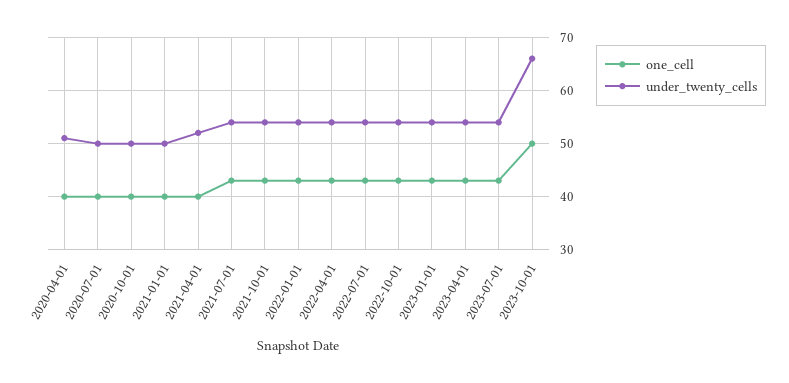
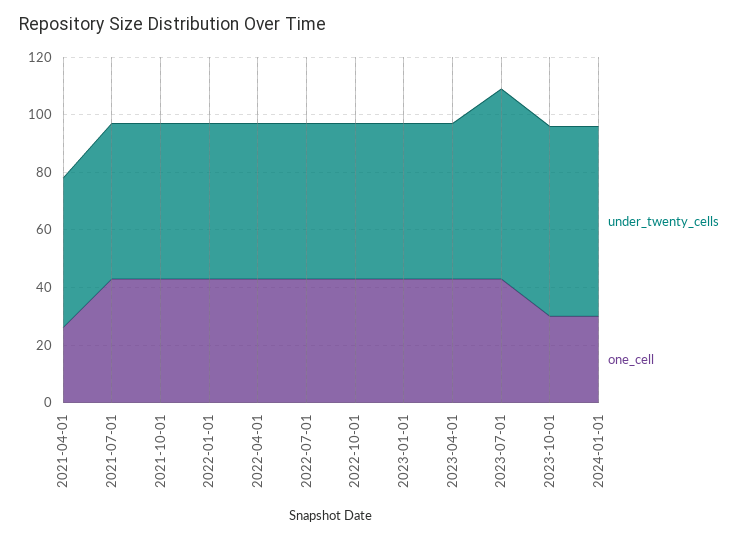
one_cell, 2020-04-01: 40 -> none
under_twenty_cells, 2020-04-01: 50 -> none
one_cell, 2020-07-01: 40 -> none
under_twenty_cells, 2020-07-01: 50 -> none
one_cell, 2020-10-01: 40 -> none
under_twenty_cells, 2020-10-01: 50 -> none
one_cell, 2021-01-01: 40 -> none
under_twenty_cells, 2021-01-01: 50 -> none
one_cell, 2021-04-01: 40 -> 25
under_twenty_cells, 2023-07-01: 55 -> 65
one_cell, 2023-10-01: 50 -> 30
under_twenty_cells, 2024-01-01: none -> 65
one_cell, 2024-01-01: none -> 30

